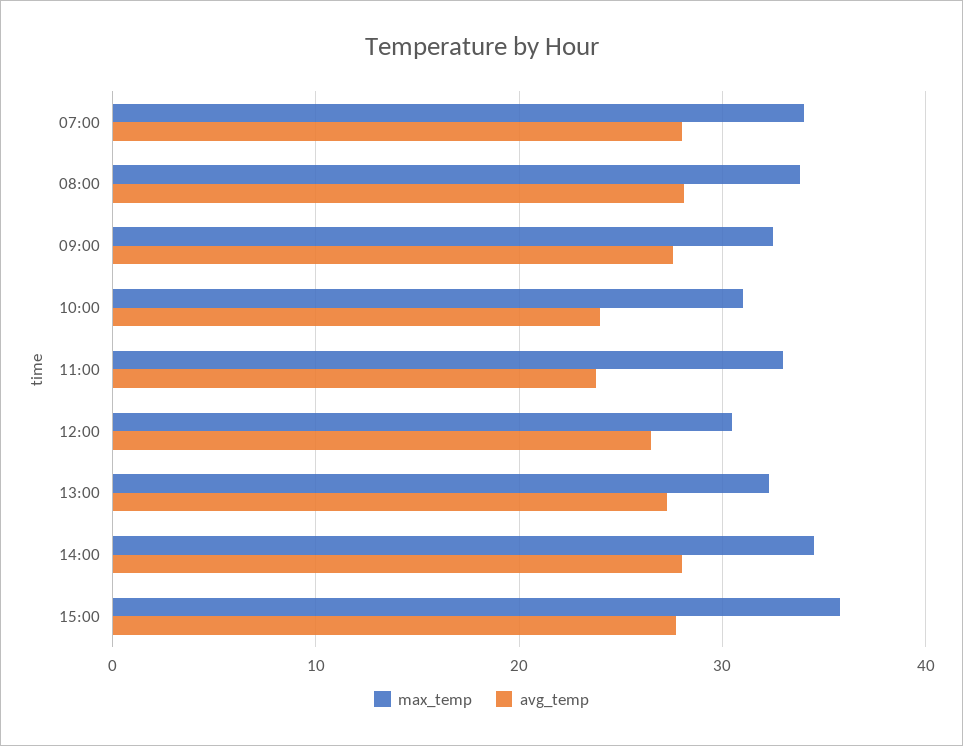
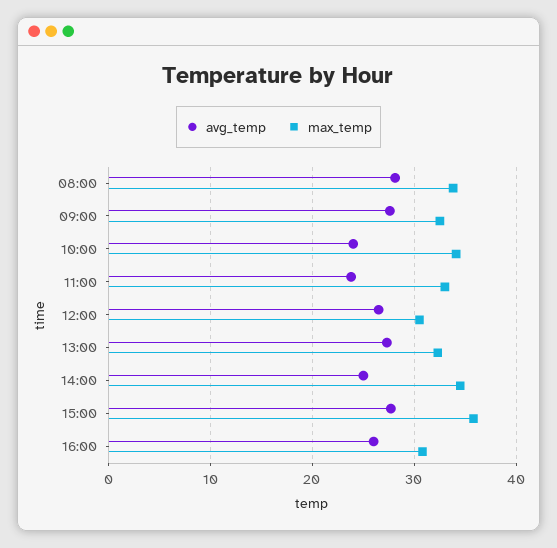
max_temp, 07:00: 34 -> none
avg_temp, 07:00: 28 -> none
max_temp, 10:00: 31 -> 34
avg_temp, 14:00: 28 -> 25
avg_temp, 16:00: none -> 26
max_temp, 16:00: none -> 31

